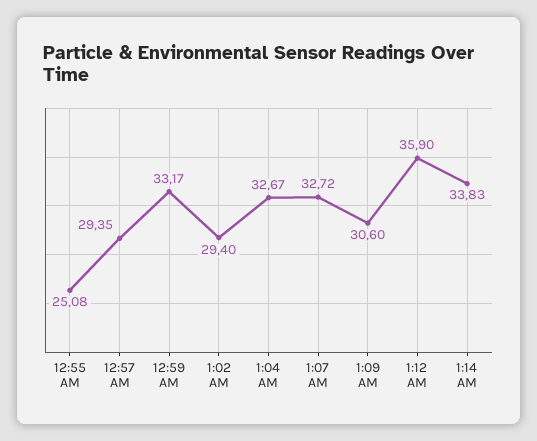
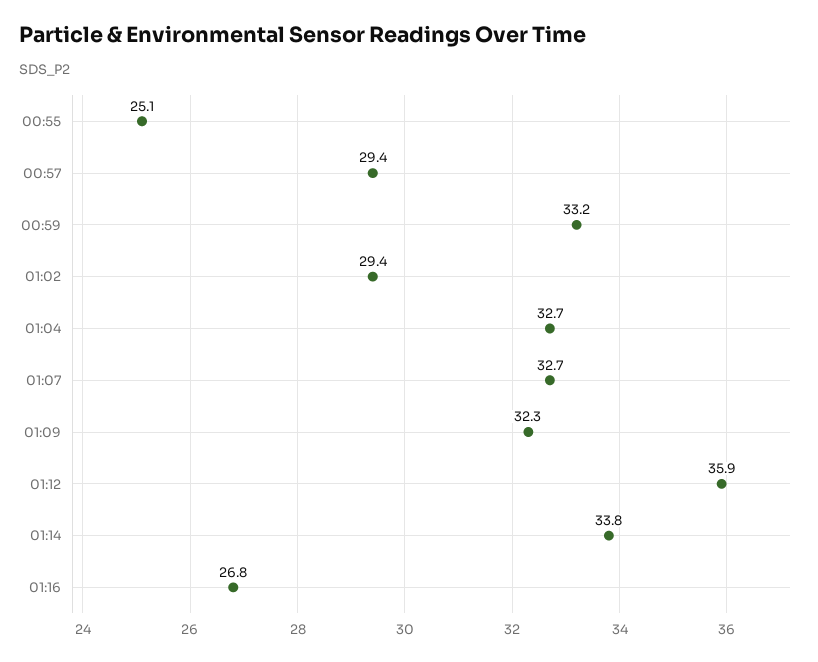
1:09 AM: 30.6 -> 32.3
01:16: none -> 26.8

